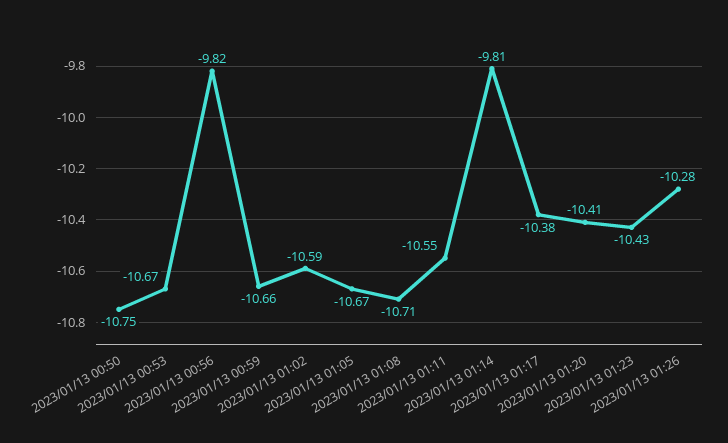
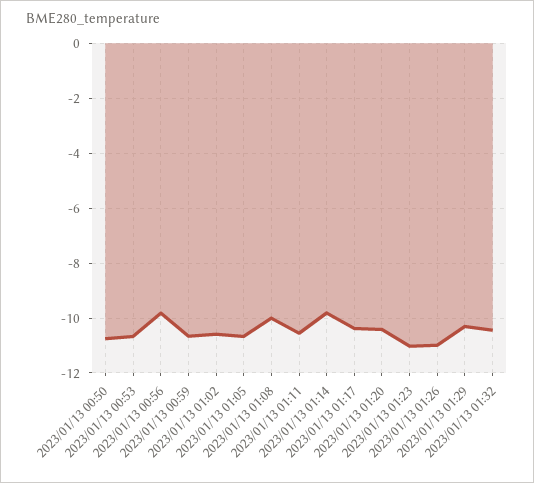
2023/01/13 01:08: -10.71 -> -10
2023/01/13 01:23: -10.43 -> -11
2023/01/13 01:26: -10.28 -> -11
2023/01/13 01:29: none -> -10.25
2023/01/13 01:32: none -> -10.5

